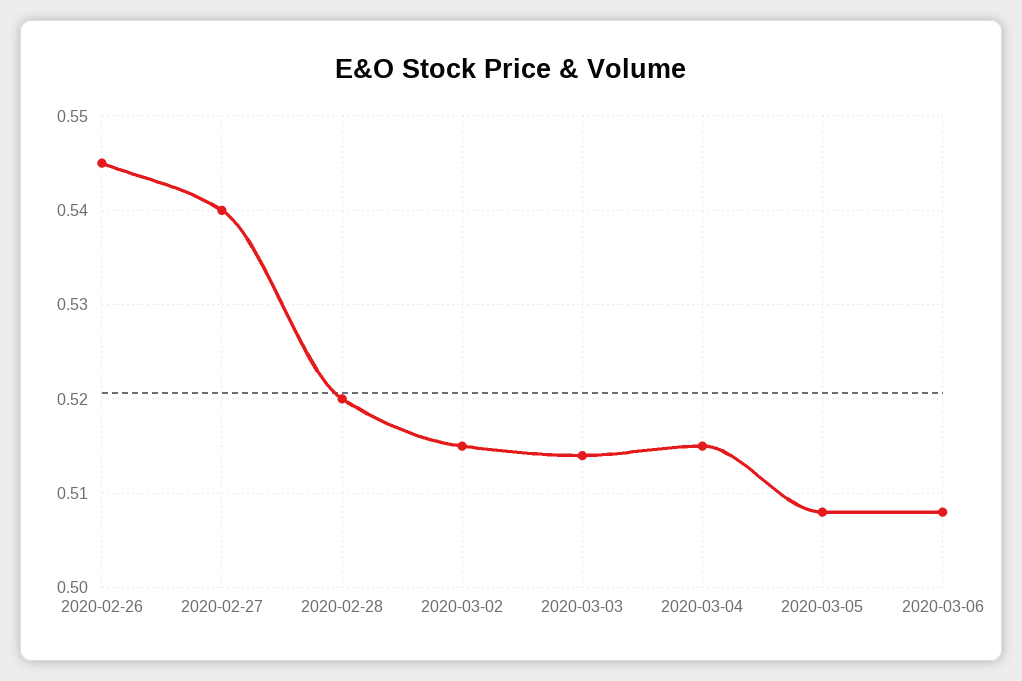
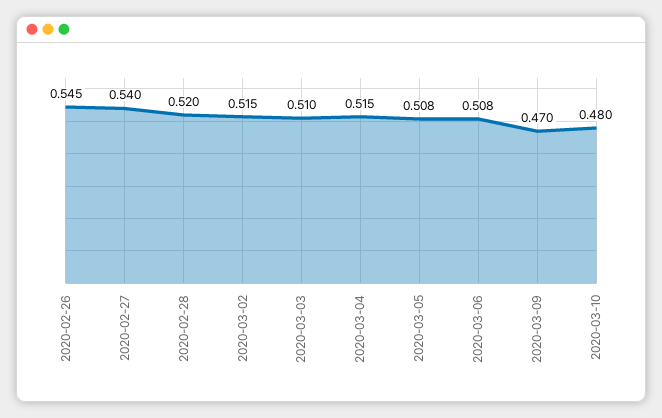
2020-03-03: 0.514 -> 0.51
2020-03-09: none -> 0.47
2020-03-10: none -> 0.48

